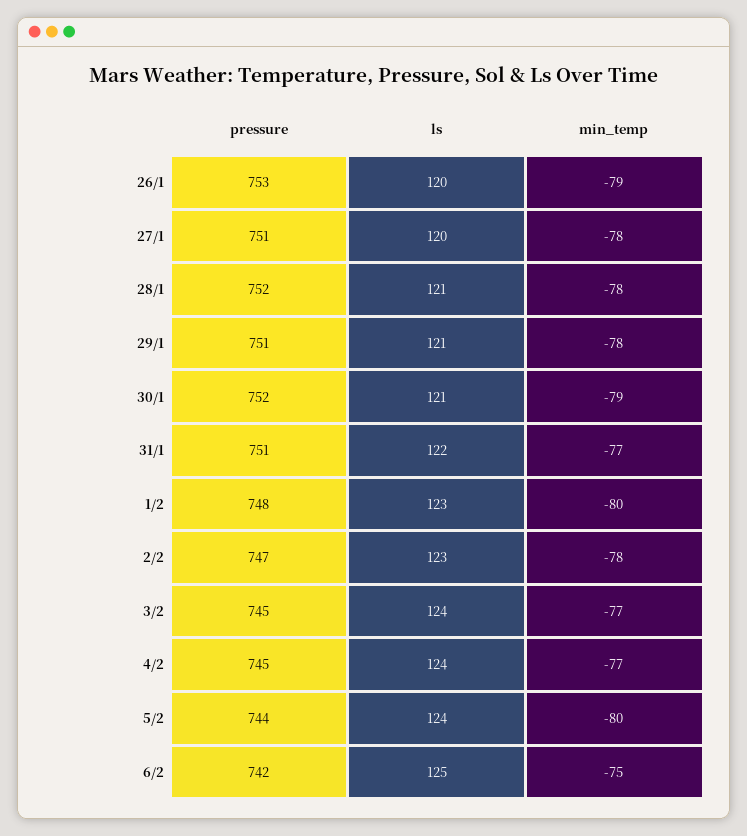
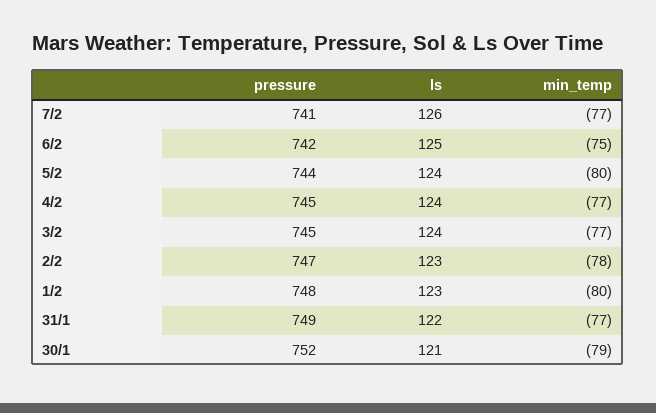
pressure, 26/1: 753 -> none
ls, 26/1: 120 -> none
min_temp, 26/1: -79 -> none
pressure, 27/1: 751 -> none
ls, 27/1: 120 -> none
min_temp, 27/1: -78 -> none
pressure, 28/1: 752 -> none
ls, 28/1: 121 -> none
min_temp, 28/1: -78 -> none
pressure, 29/1: 751 -> none
ls, 29/1: 121 -> none
min_temp, 29/1: -78 -> none
pressure, 31/1: 751 -> 749
pressure, 7/2: none -> 741
ls, 7/2: none -> 126
min_temp, 7/2: none -> -77

